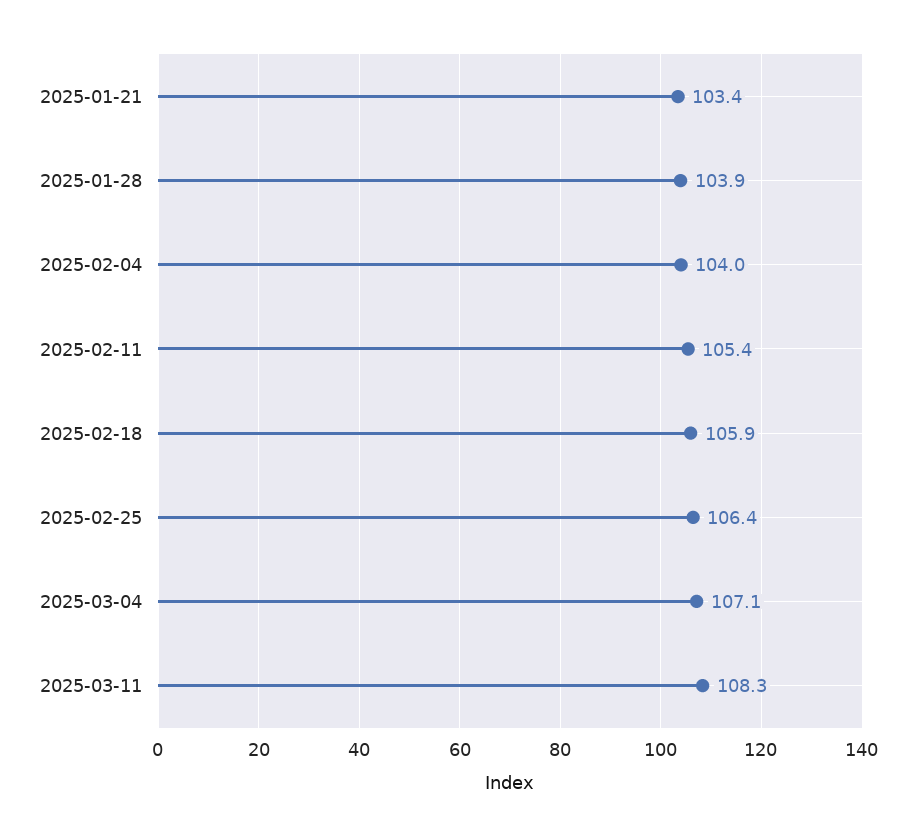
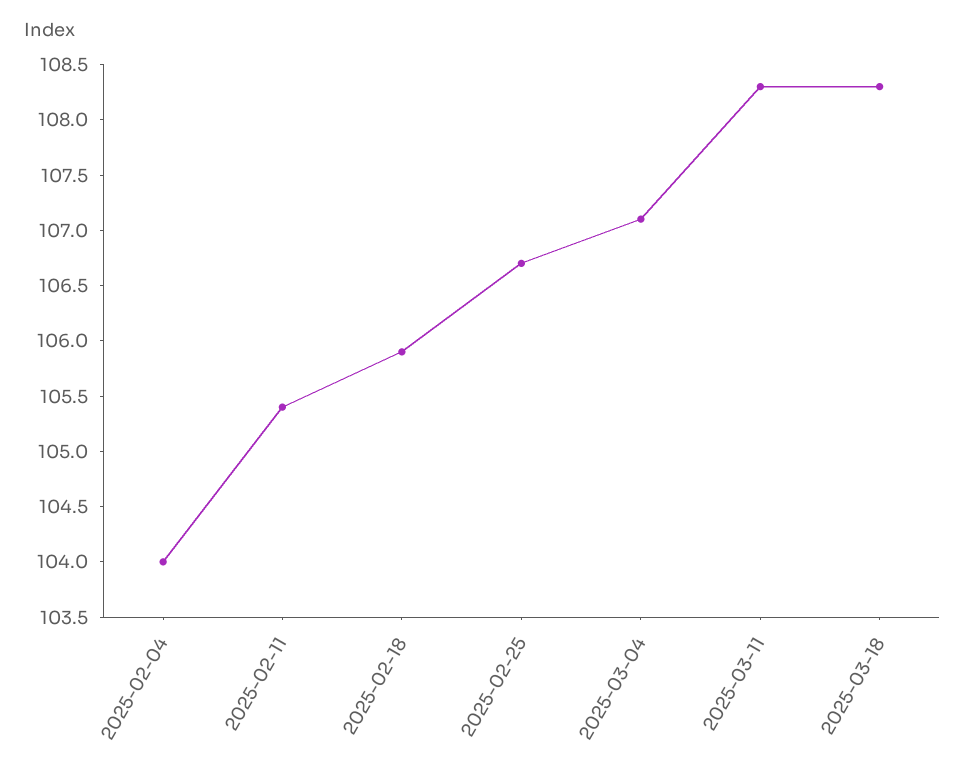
2025-01-21: 103.4 -> none
2025-01-28: 103.9 -> none
2025-02-25: 106.4 -> 106.7
2025-03-18: none -> 108.3

